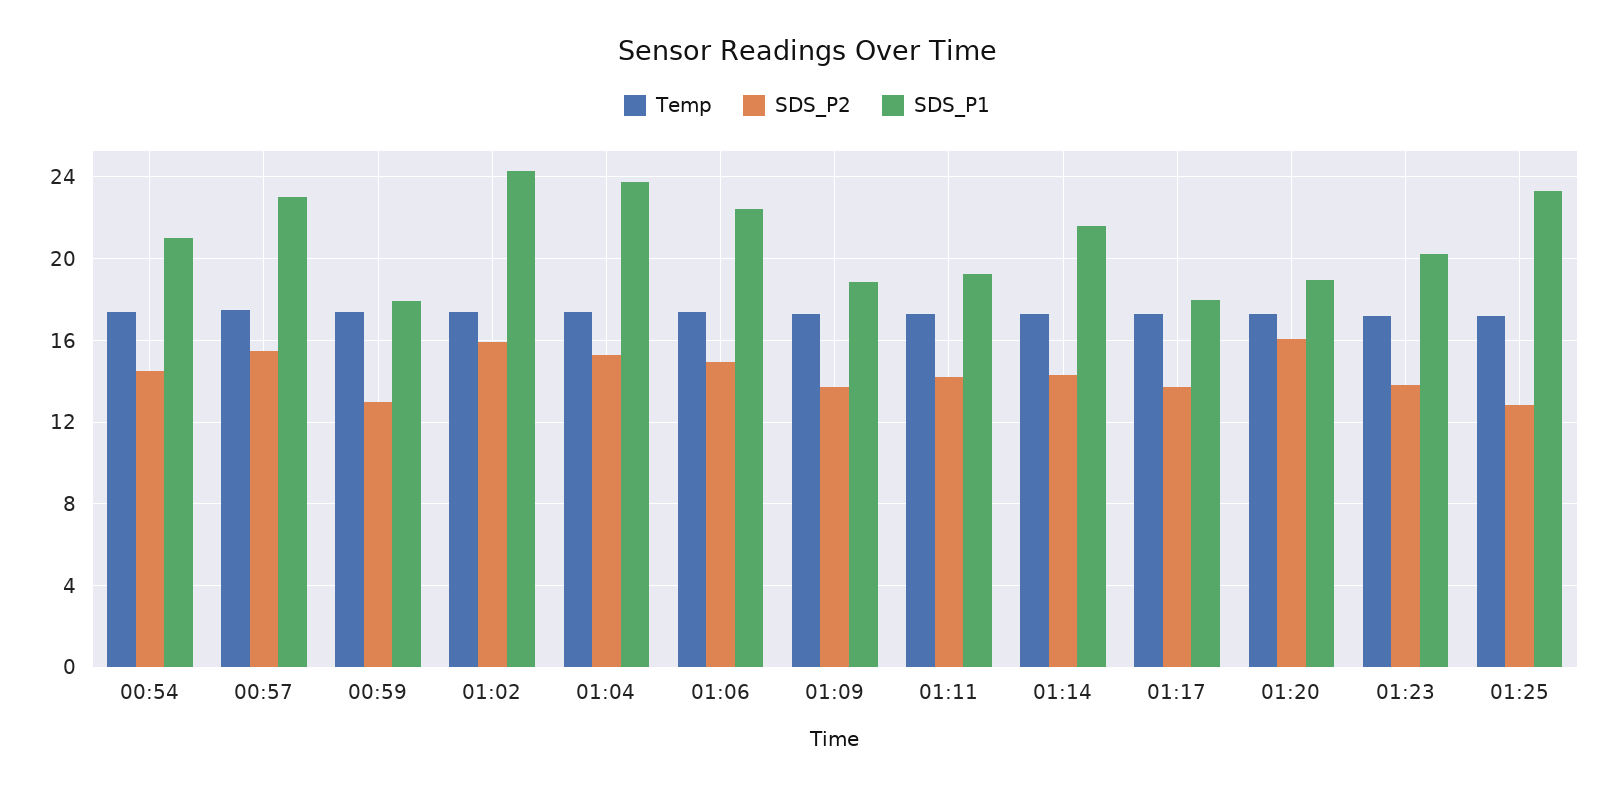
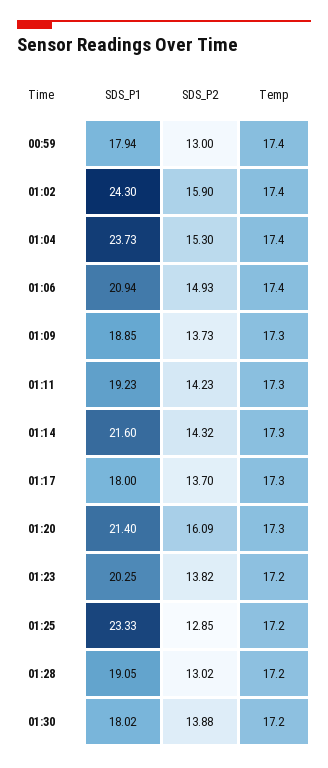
Temp, 00:54: 17.5 -> none
SDS_P2, 00:54: 14.5 -> none
SDS_P1, 00:54: 21 -> none
Temp, 00:57: 17.5 -> none
SDS_P2, 00:57: 15.5 -> none
SDS_P1, 00:57: 23 -> none
SDS_P1, 01:06: 22.5 -> 20.94
SDS_P1, 01:20: 19 -> 21.4
SDS_P1, 01:28: none -> 19.05
SDS_P2, 01:28: none -> 13.02
Temp, 01:28: none -> 17.2
SDS_P1, 01:30: none -> 18.02
SDS_P2, 01:30: none -> 13.88
Temp, 01:30: none -> 17.2

